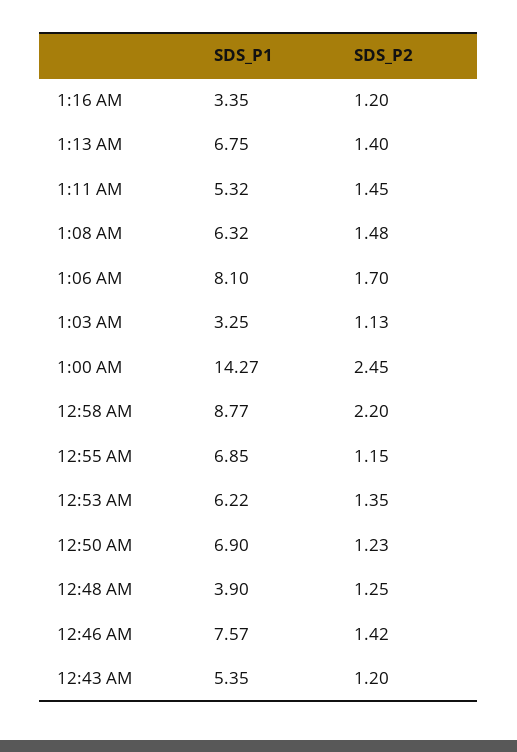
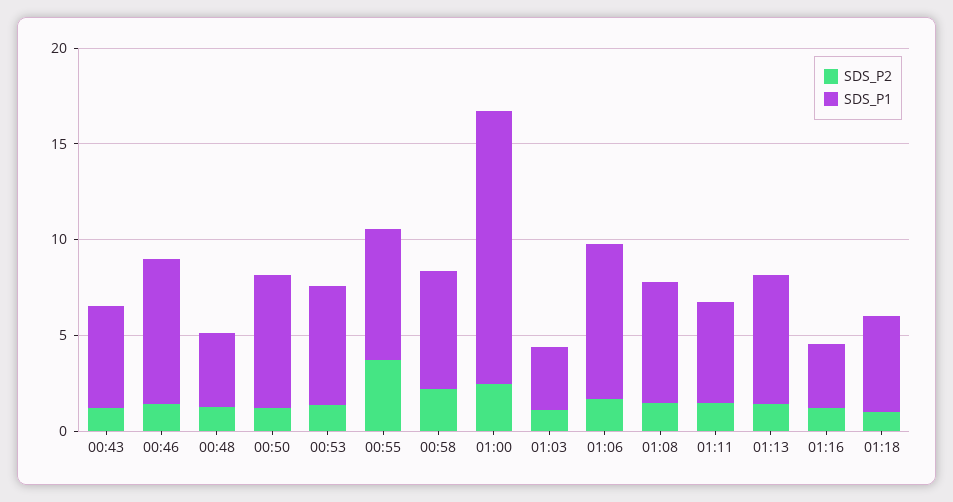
SDS_P1, 12:58 AM: 8.77 -> 6
SDS_P2, 12:55 AM: 1.15 -> 4
SDS_P2, 01:18: none -> 1
SDS_P1, 01:18: none -> 5

